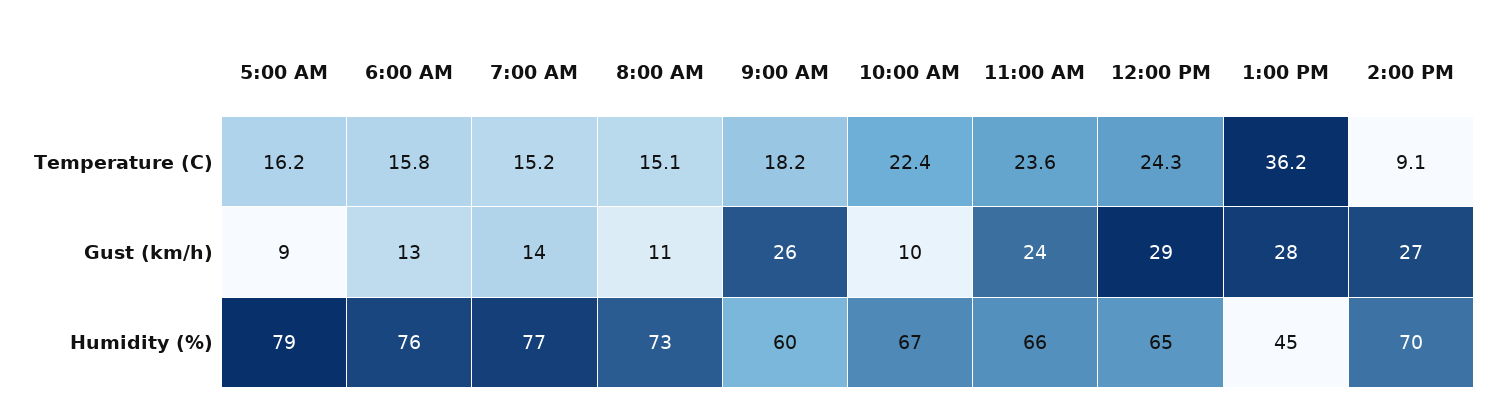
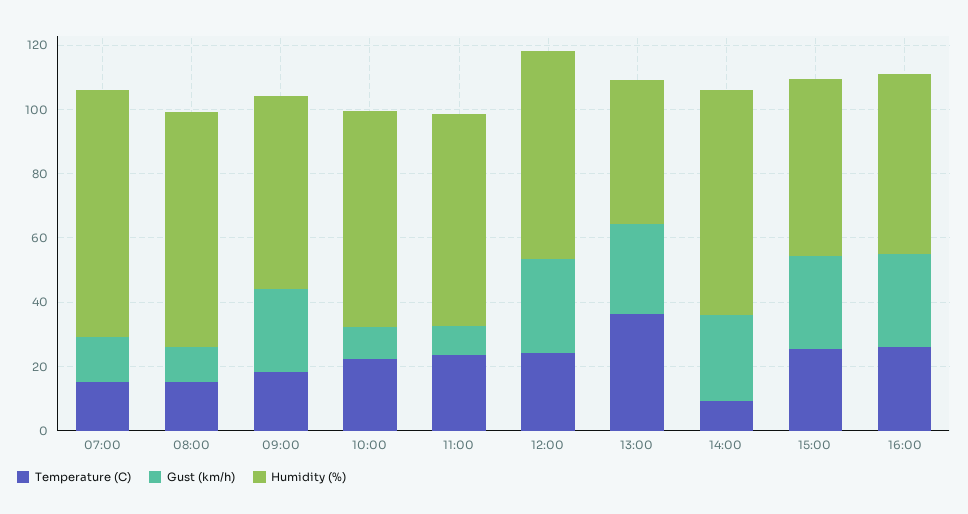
Temperature (C), 5:00 AM: 16.2 -> none
Temperature (C), 6:00 AM: 15.8 -> none
Gust (km/h), 5:00 AM: 9 -> none
Gust (km/h), 6:00 AM: 13 -> none
Gust (km/h), 11:00 AM: 24 -> 10
Humidity (%), 5:00 AM: 79 -> none
Humidity (%), 6:00 AM: 76 -> none
Temperature (C), 15:00: none -> 25
Gust (km/h), 15:00: none -> 30
Humidity (%), 15:00: none -> 55
Temperature (C), 16:00: none -> 25
Gust (km/h), 16:00: none -> 30
Humidity (%), 16:00: none -> 55

